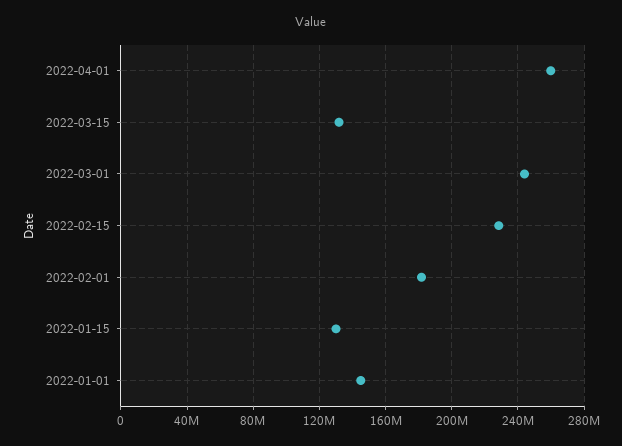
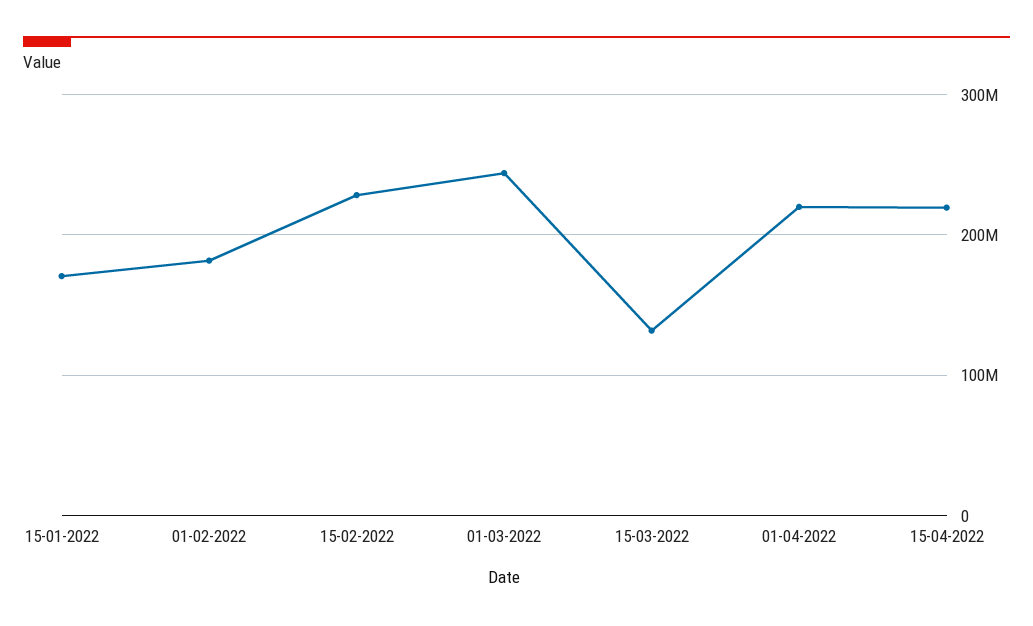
2022-04-01: 260000000 -> 220000000
2022-01-15: 130000000 -> 170000000
2022-01-01: 145000000 -> none
15-04-2022: none -> 220000000

